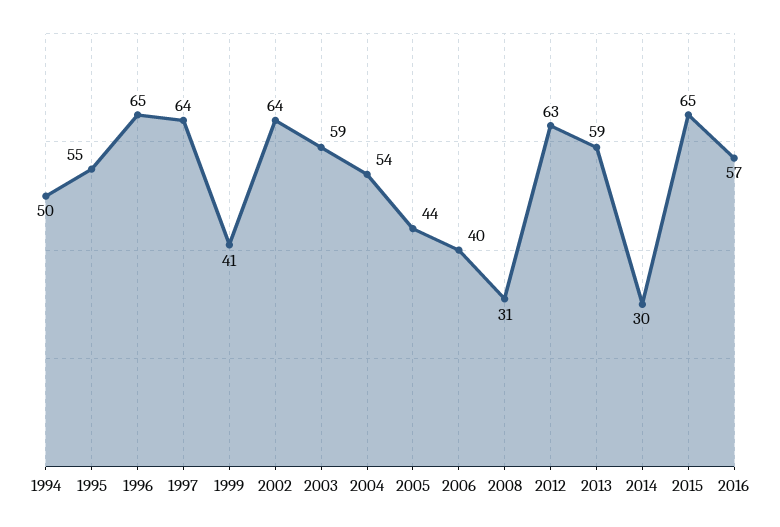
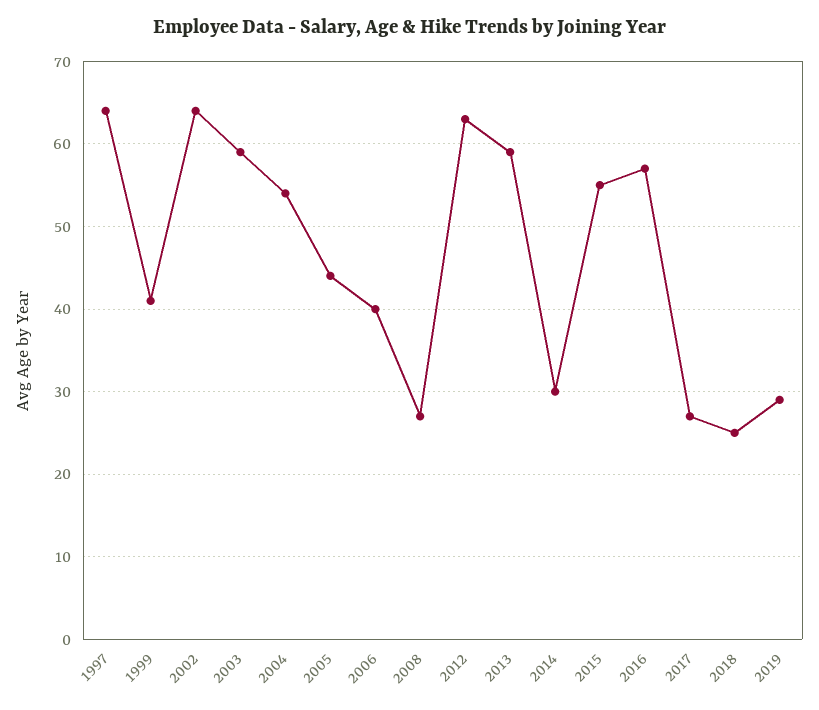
1994: 50 -> none
1995: 55 -> none
1996: 65 -> none
2008: 31 -> 27
2015: 65 -> 55
2017: none -> 27
2018: none -> 25
2019: none -> 29

